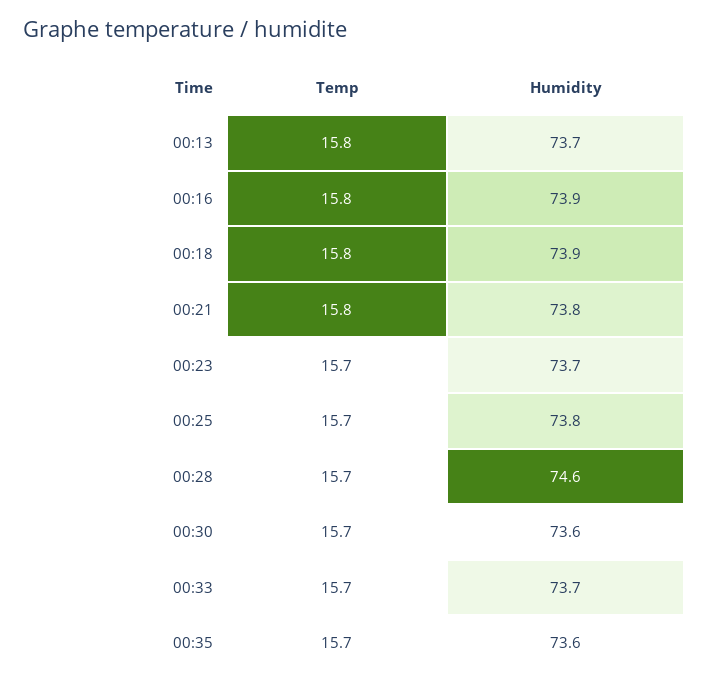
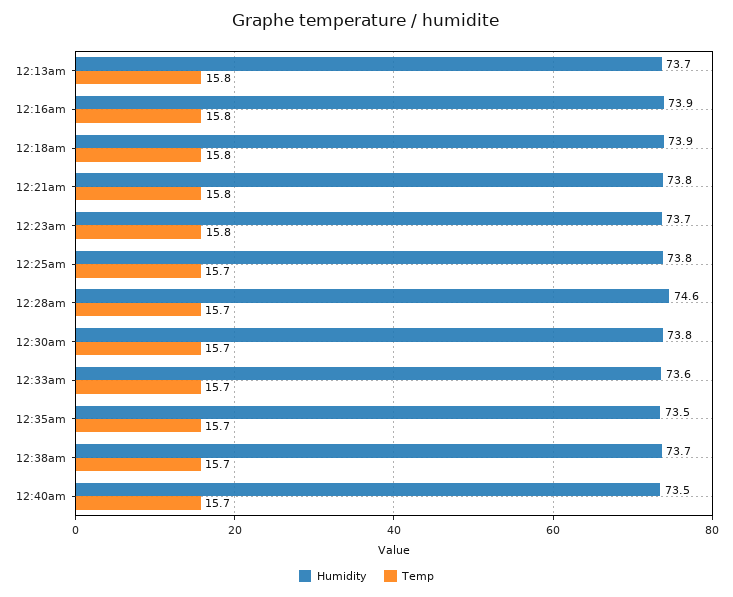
Temp, 00:23: 15.7 -> 15.8
Humidity, 00:30: 73.6 -> 73.8
Humidity, 00:33: 73.7 -> 73.6
Humidity, 00:35: 73.6 -> 73.5
Humidity, 12:38am: none -> 73.7
Temp, 12:38am: none -> 15.7
Humidity, 12:40am: none -> 73.5
Temp, 12:40am: none -> 15.7

